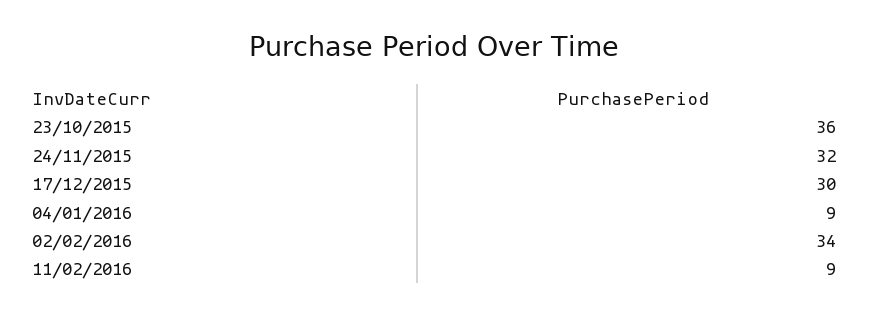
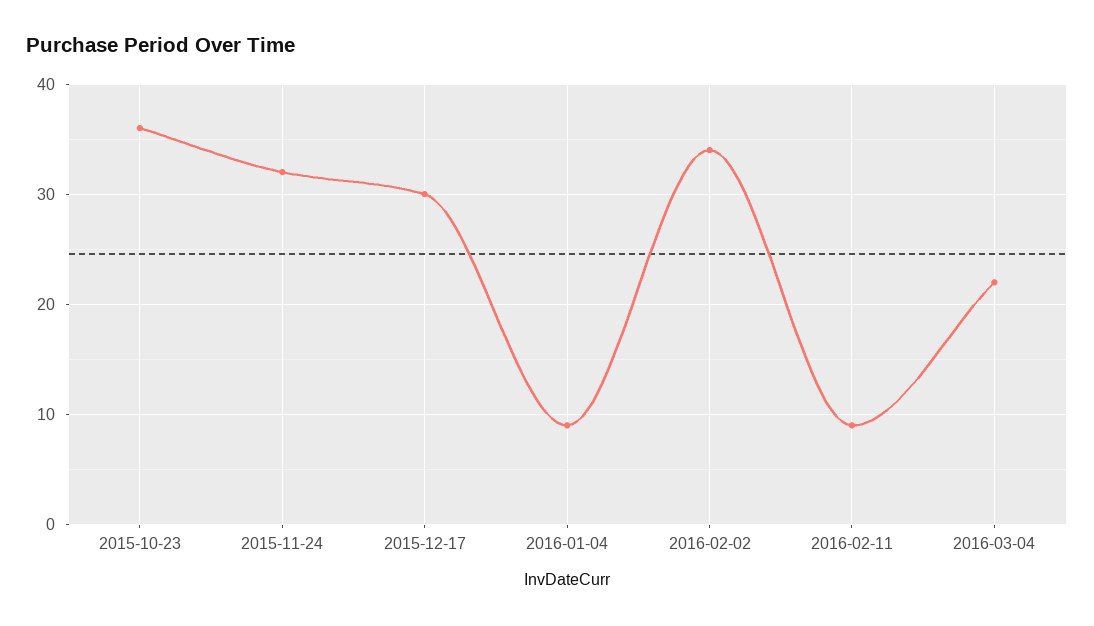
2016-03-04: none -> 22

